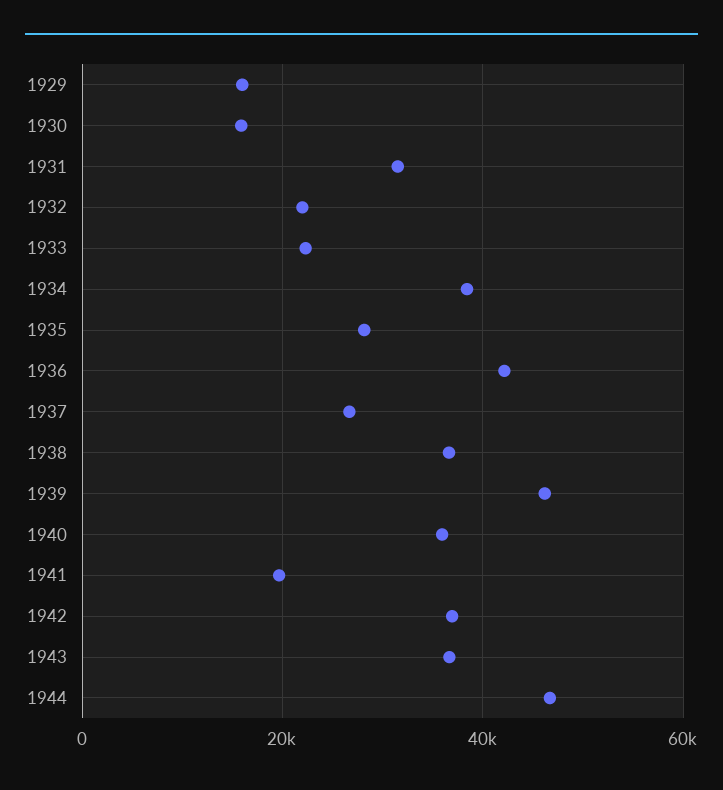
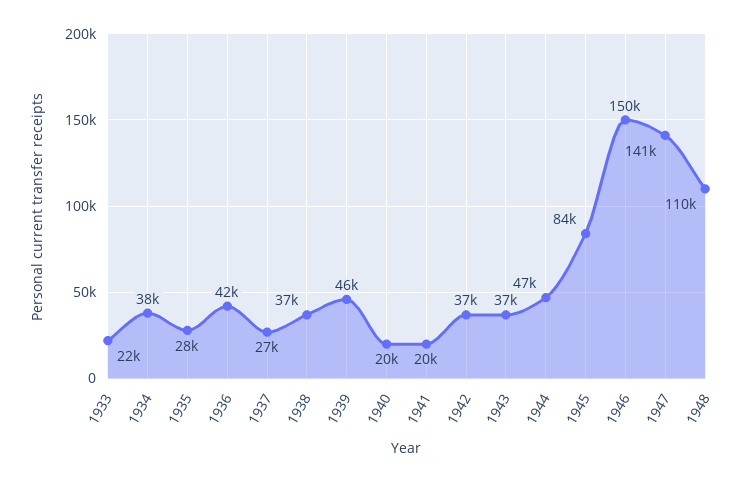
1929: 16000 -> none
1930: 16000 -> none
1931: 32000 -> none
1932: 22000 -> none
1940: 36000 -> 20000
1945: none -> 84000
1946: none -> 150000
1947: none -> 141000
1948: none -> 110000

